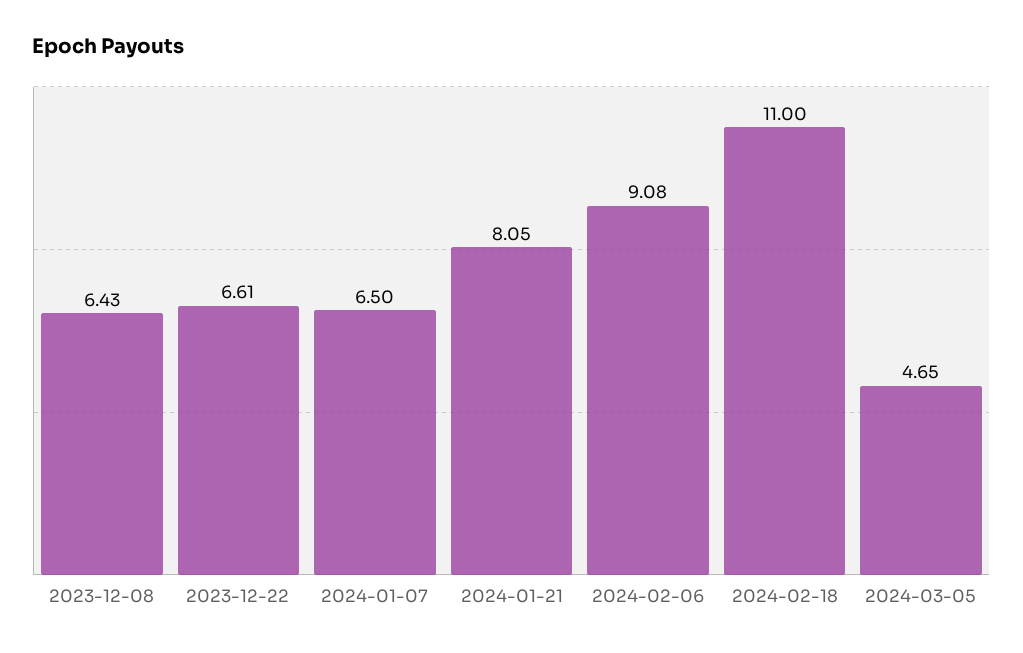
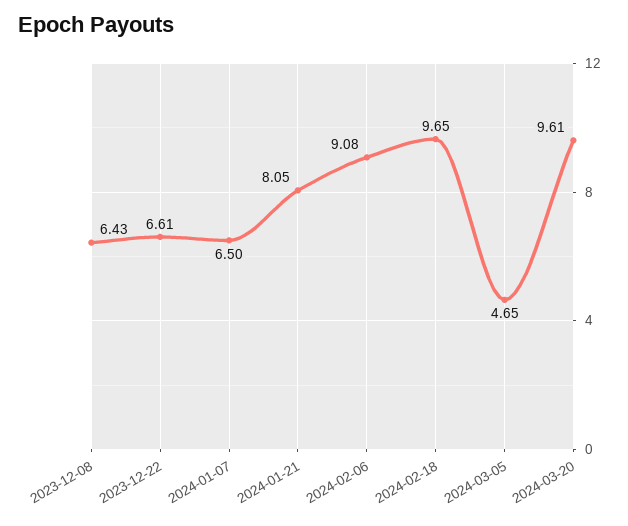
2024-02-18: 11 -> 9.65
2024-03-20: none -> 9.61

